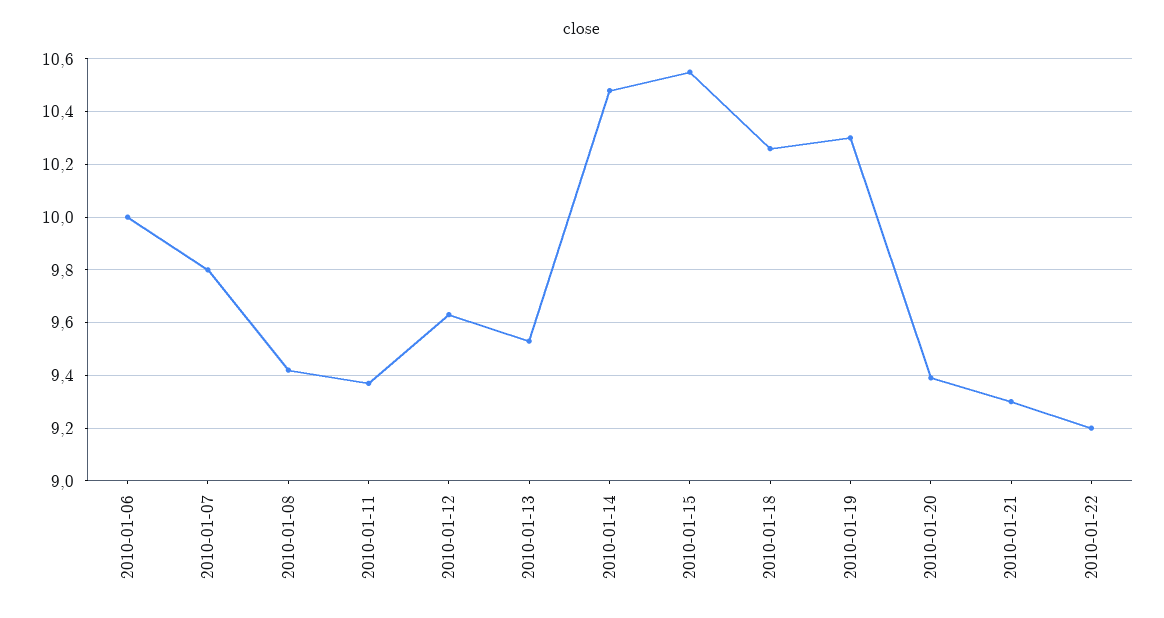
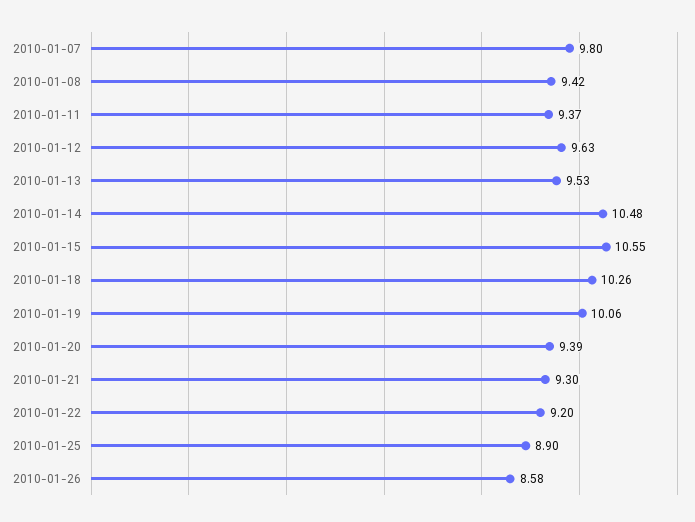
2010-01-06: 10 -> none
2010-01-19: 10.3 -> 10.06
2010-01-25: none -> 8.9
2010-01-26: none -> 8.58

